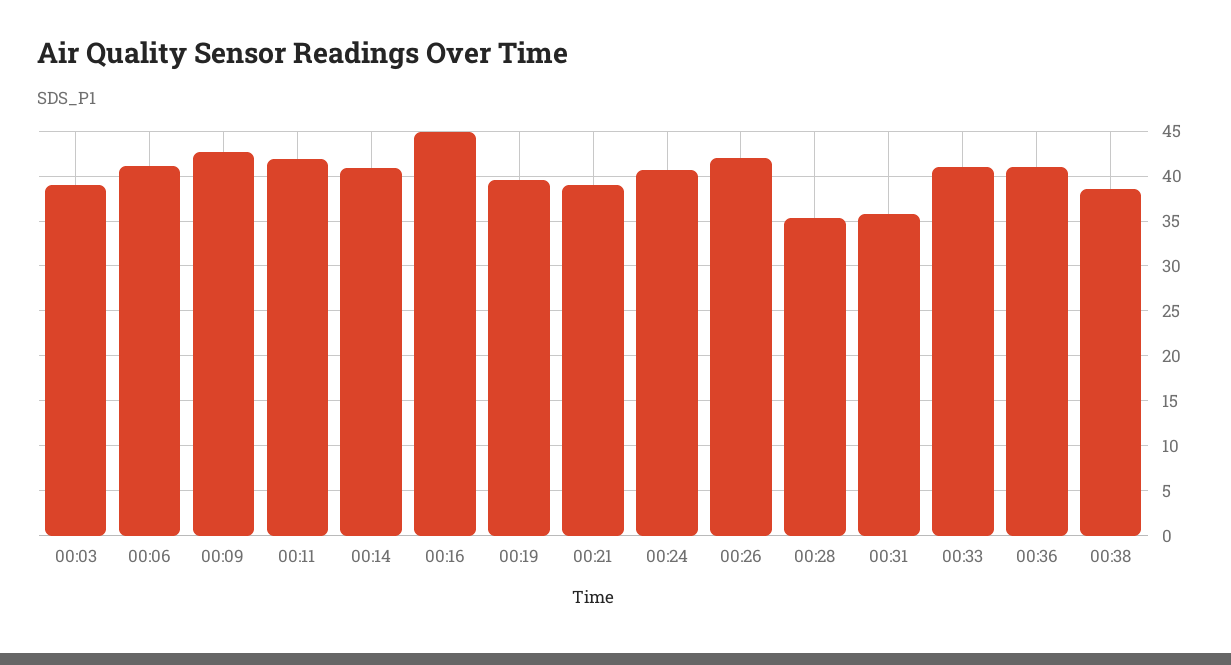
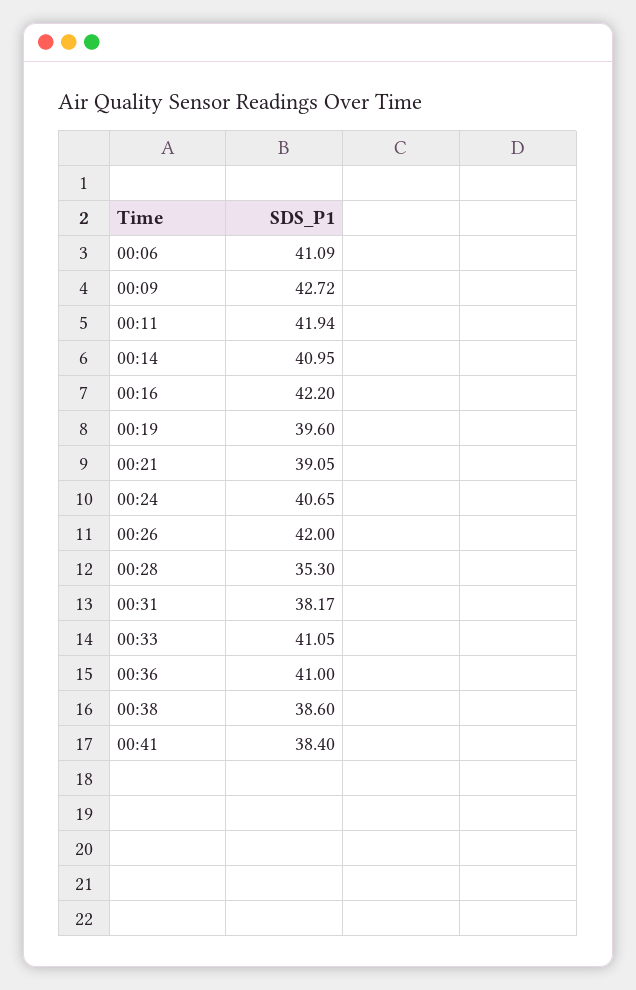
00:03: 39 -> none
00:16: 45 -> 42.2
00:31: 36 -> 38.17
00:41: none -> 38.4

